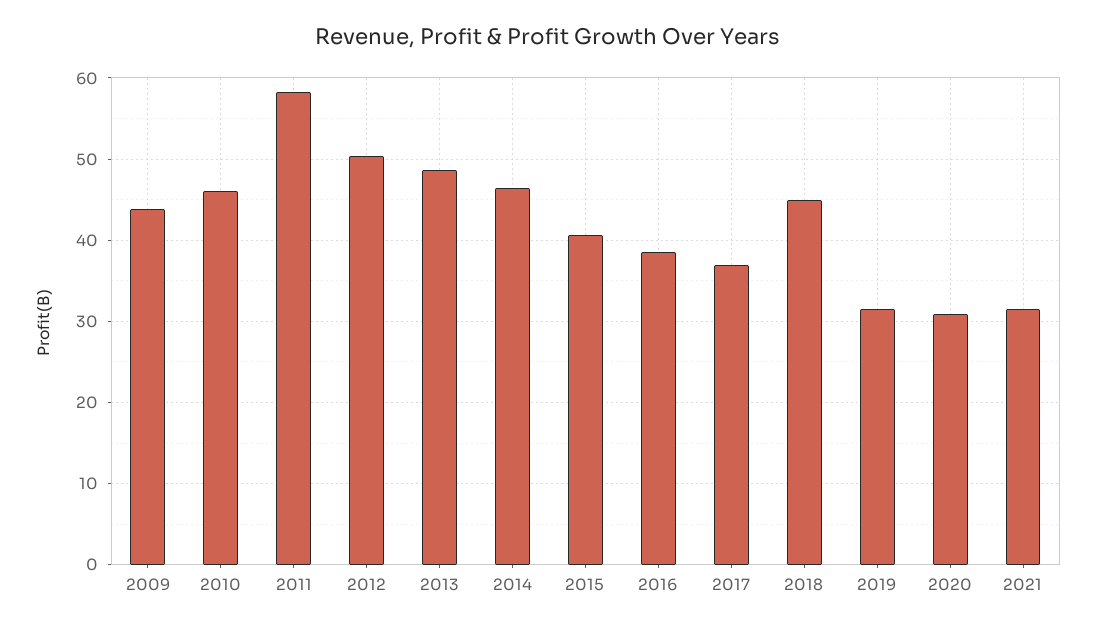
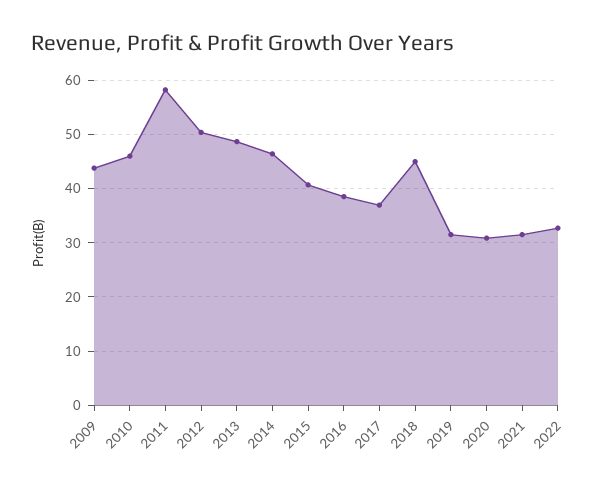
2022: none -> 32

